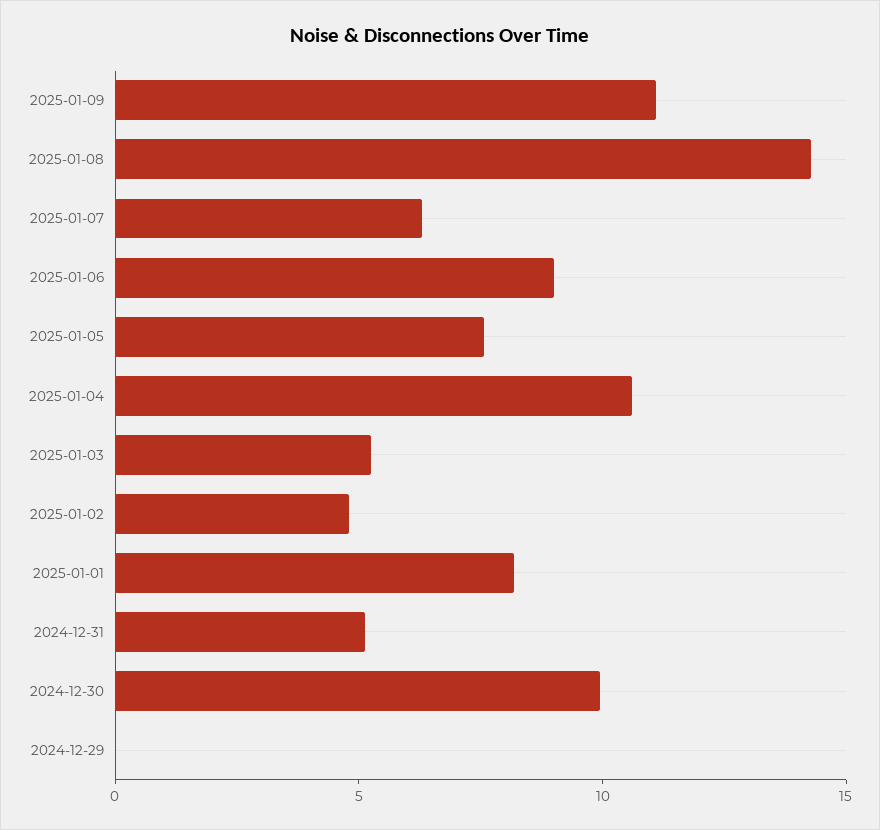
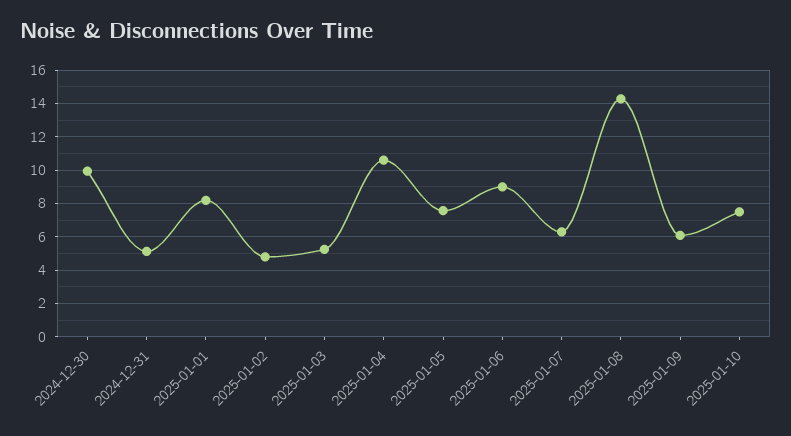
2025-01-09: 11 -> 6
2024-12-29: 0 -> none
2025-01-10: none -> 7.5

